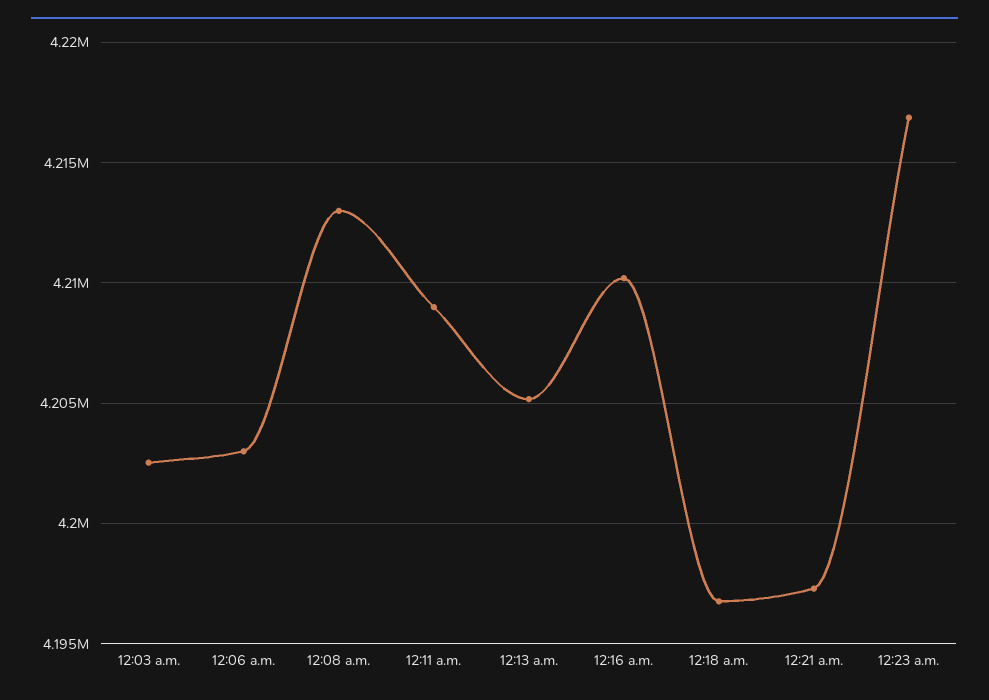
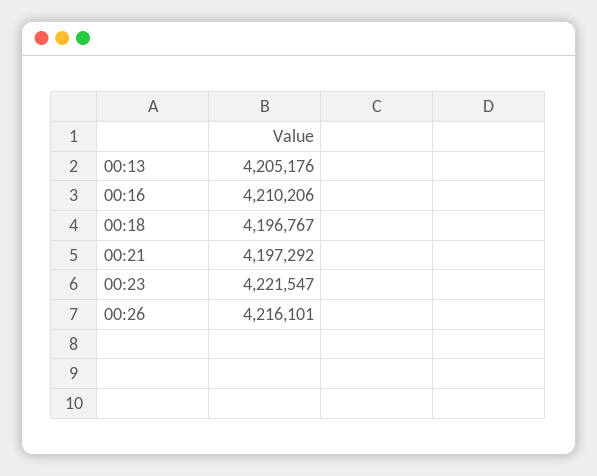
12:03 a.m.: 4202500 -> none
12:06 a.m.: 4203000 -> none
12:08 a.m.: 4213000 -> none
12:11 a.m.: 4209000 -> none
12:23 a.m.: 4217000 -> 4221547
00:26: none -> 4216101

